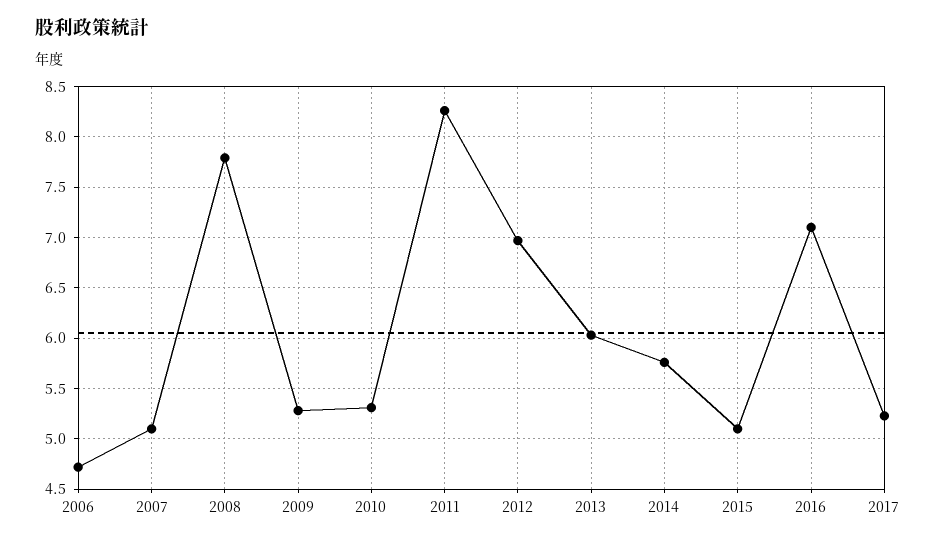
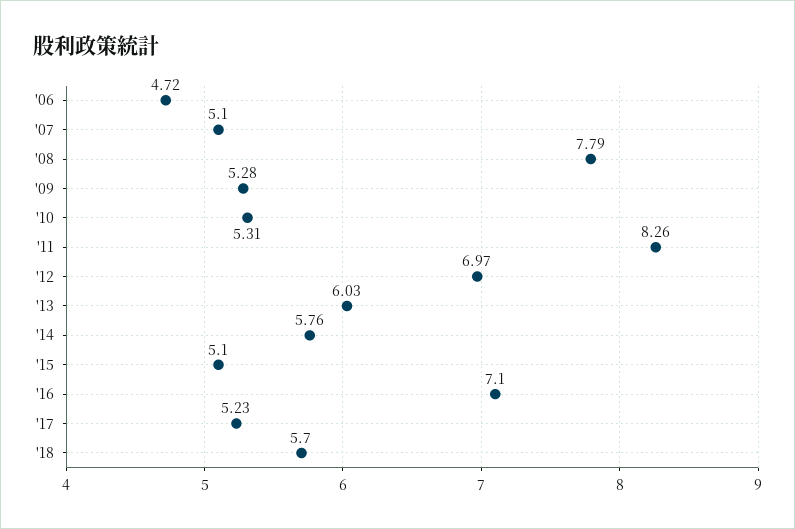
'18: none -> 5.7

